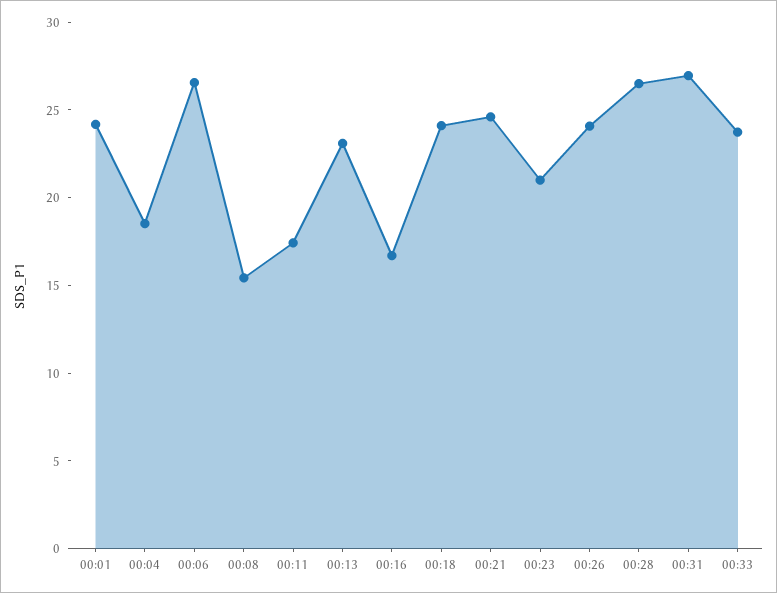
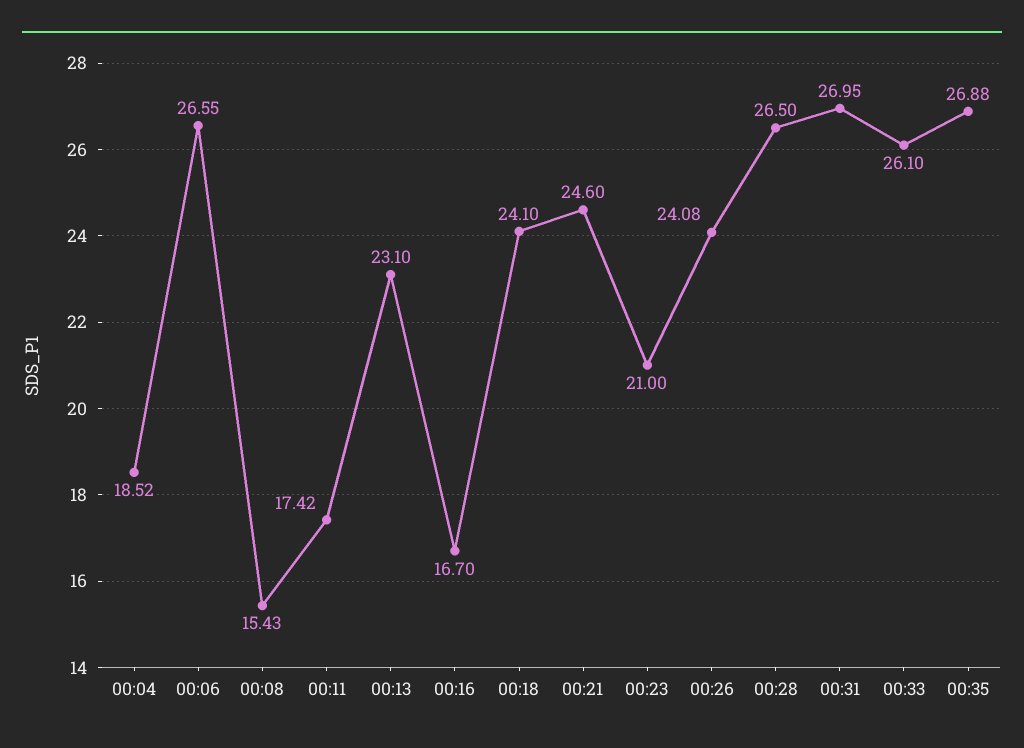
00:01: 24 -> none
00:33: 24 -> 26.1
00:35: none -> 26.88

